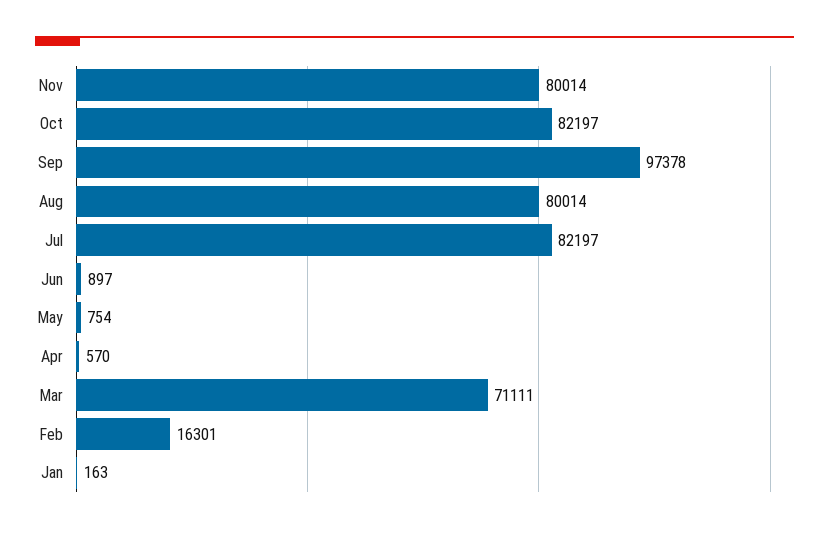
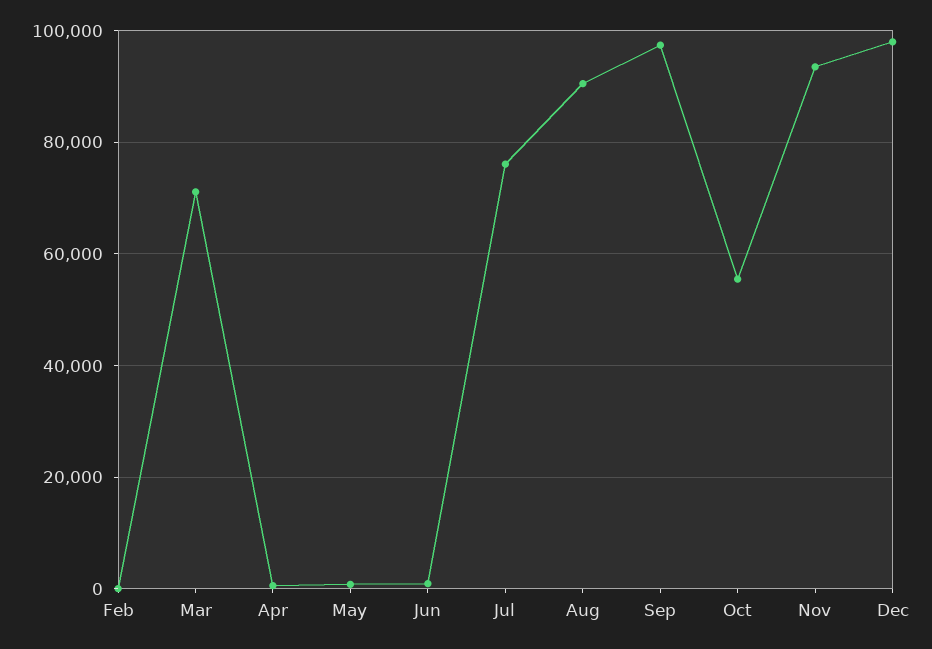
Nov: 80014 -> 94000
Oct: 82197 -> 56000
Aug: 80014 -> 90000
Jul: 82197 -> 76000
Feb: 16301 -> 0
Jan: 163 -> none
Dec: none -> 98000

